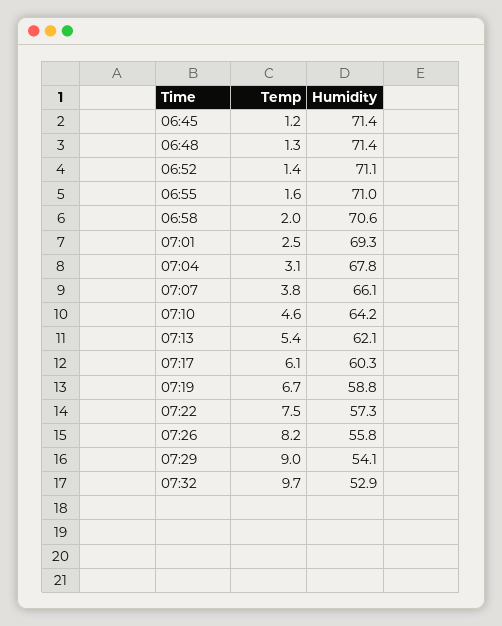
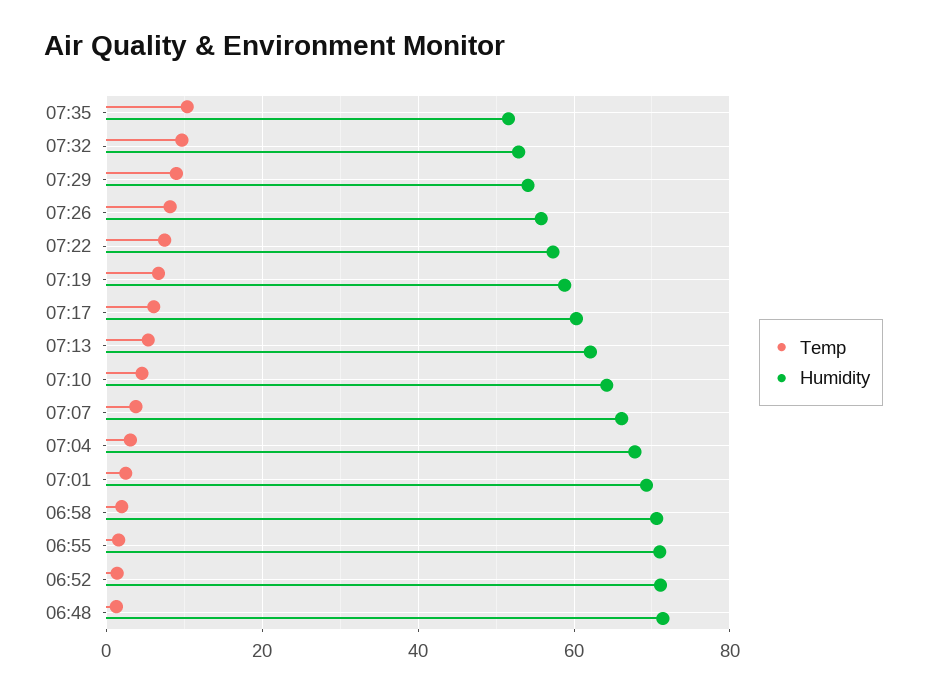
Temp, 06:45: 1.2 -> none
Humidity, 06:45: 71.4 -> none
Temp, 07:35: none -> 10
Humidity, 07:35: none -> 52

